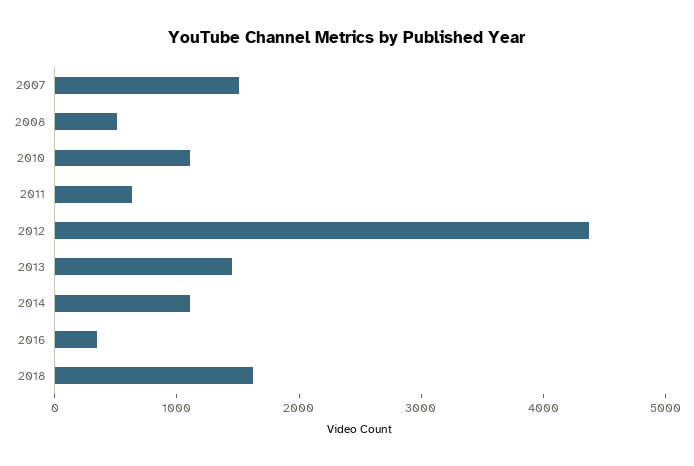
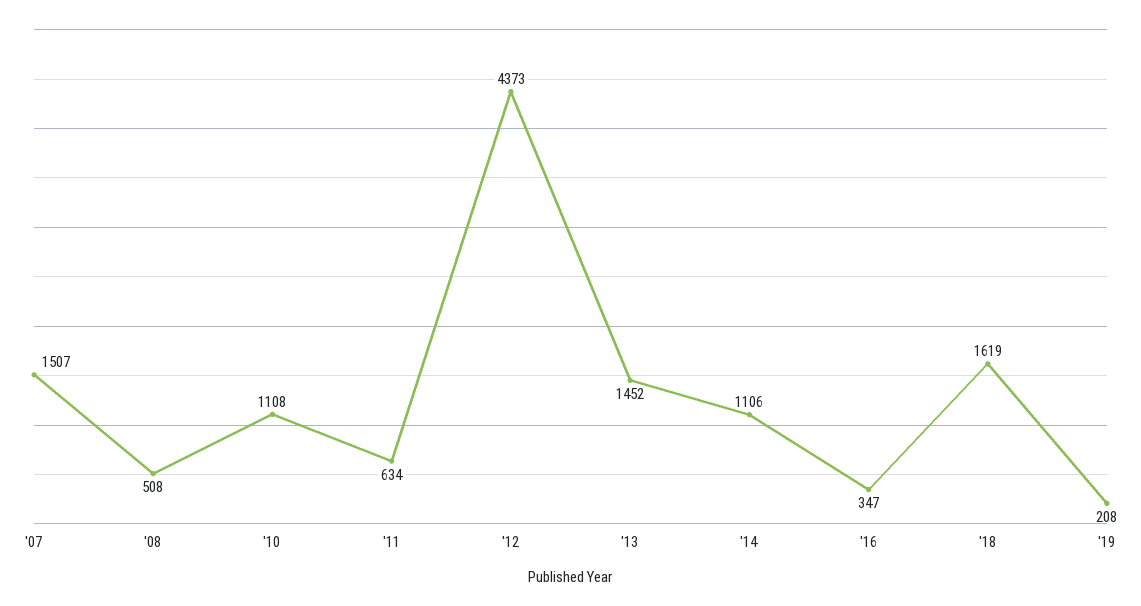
'19: none -> 208

